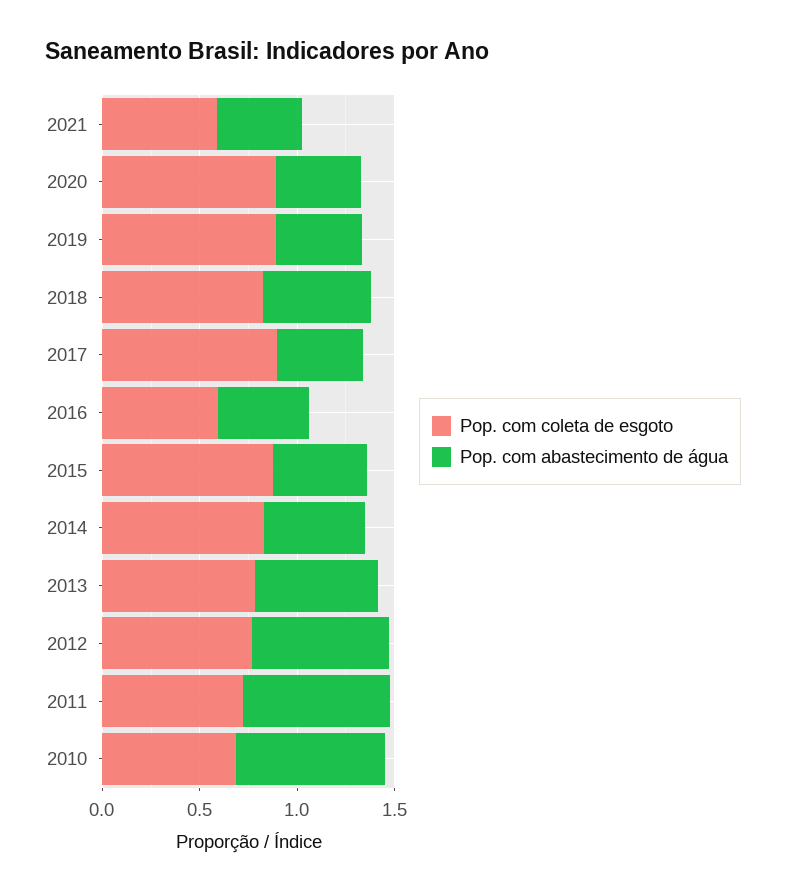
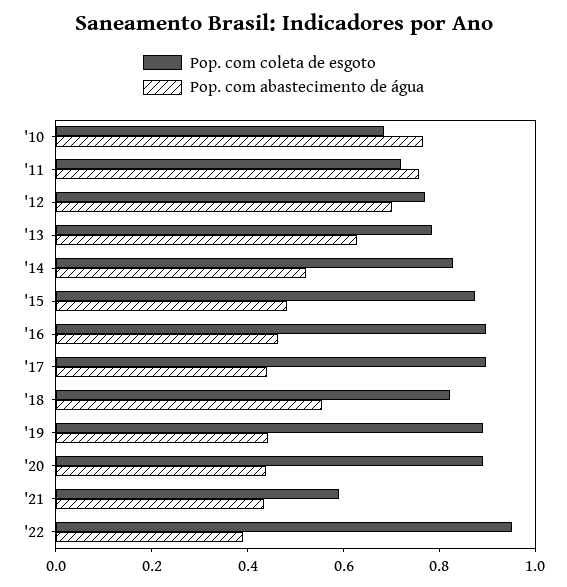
Pop. com coleta de esgoto, 2016: 0.6 -> 0.9
Pop. com coleta de esgoto, '22: none -> 0.95
Pop. com abastecimento de água, '22: none -> 0.4

